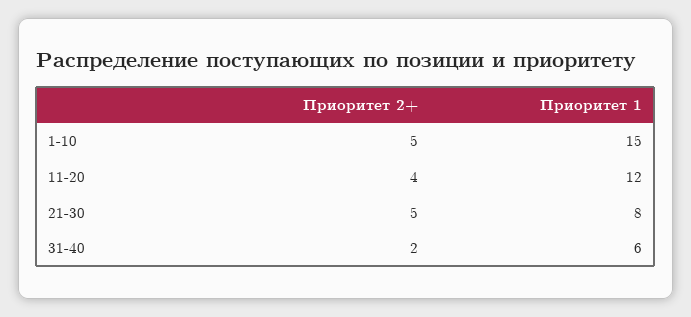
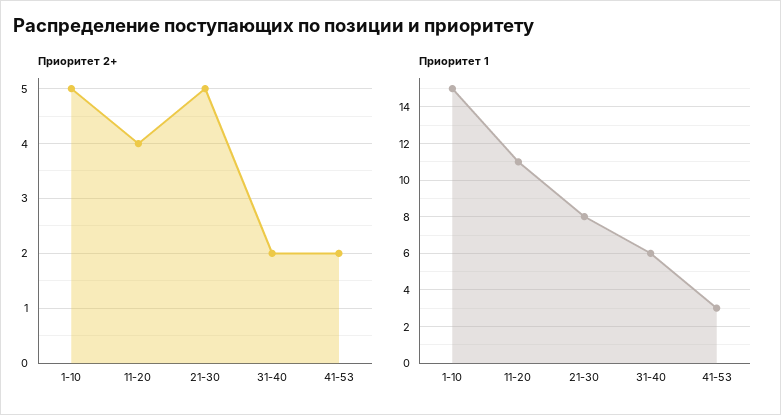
Приоритет 1, 11-20: 12 -> 11
Приоритет 2+, 41-53: none -> 2
Приоритет 1, 41-53: none -> 3

